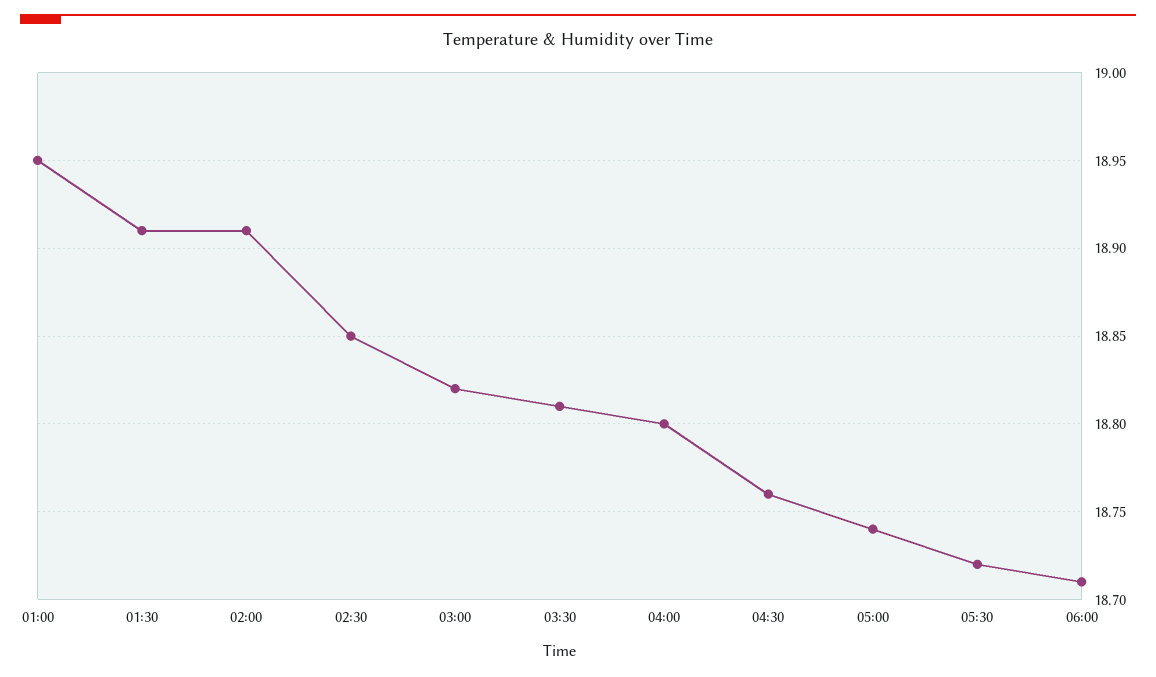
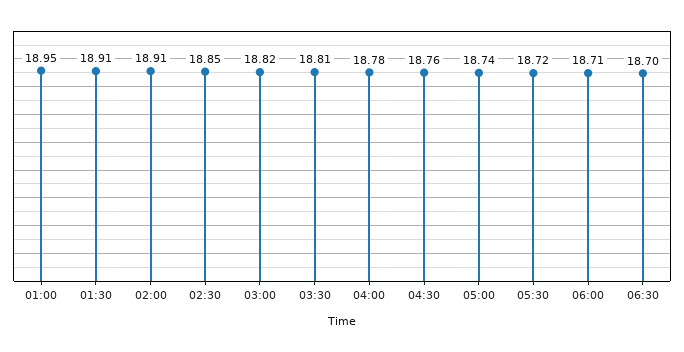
04:00: 18.8 -> 18.78
06:30: none -> 18.7

